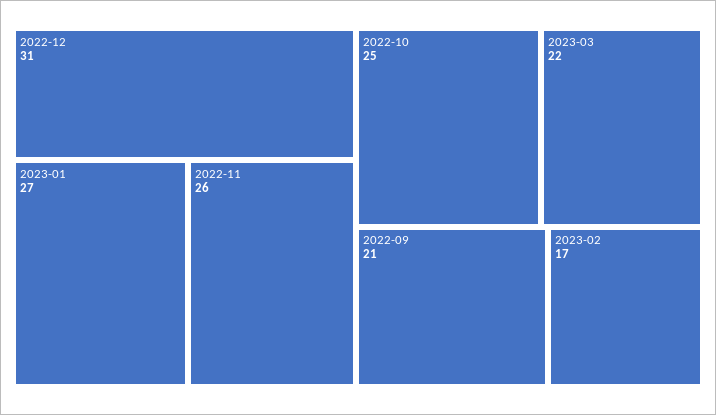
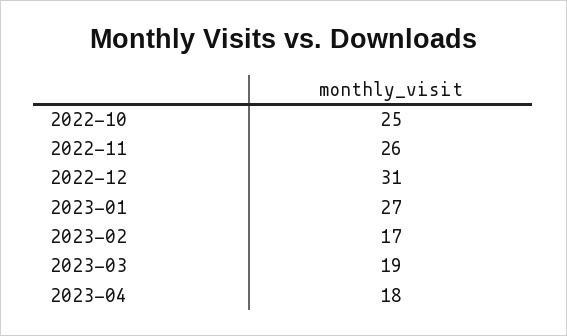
2023-03: 22 -> 19
2022-09: 21 -> none
2023-04: none -> 18

